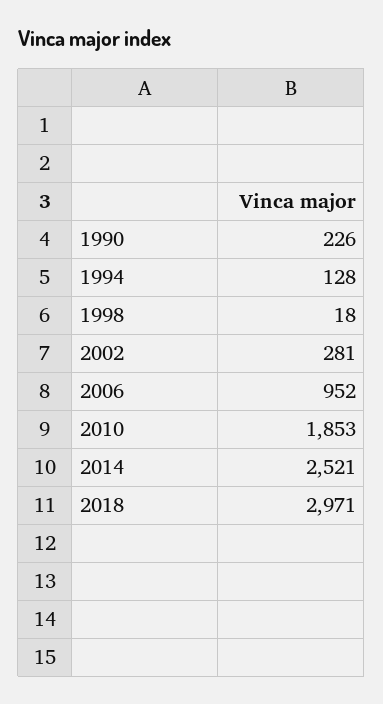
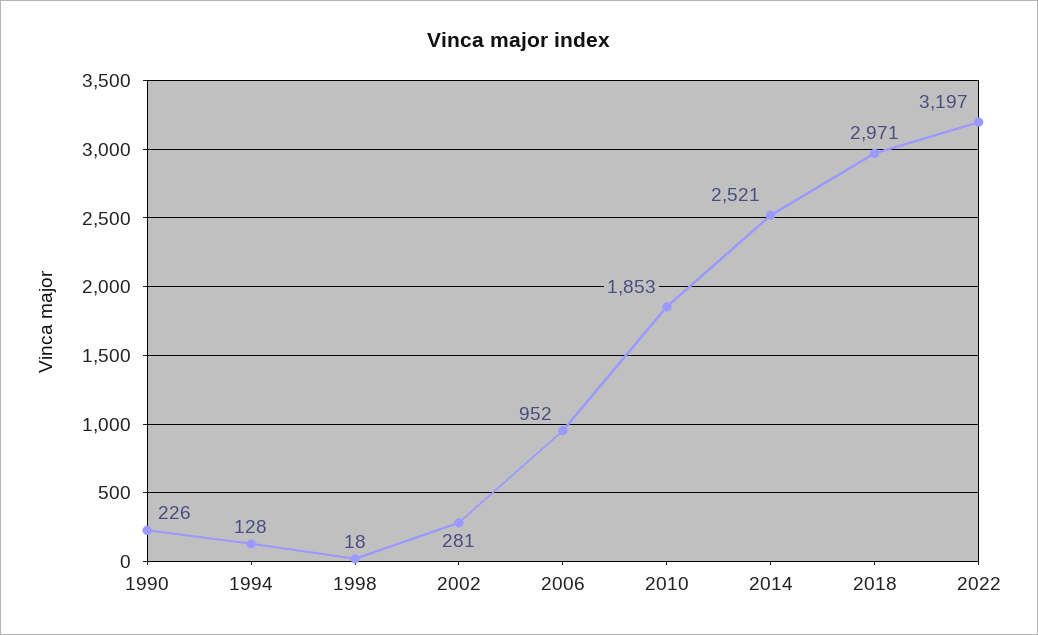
2022: none -> 3197

